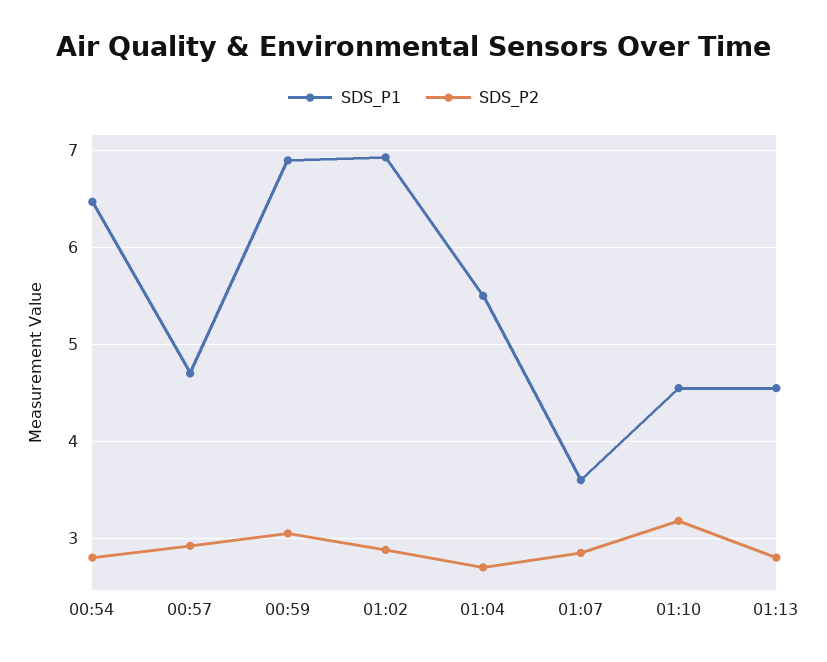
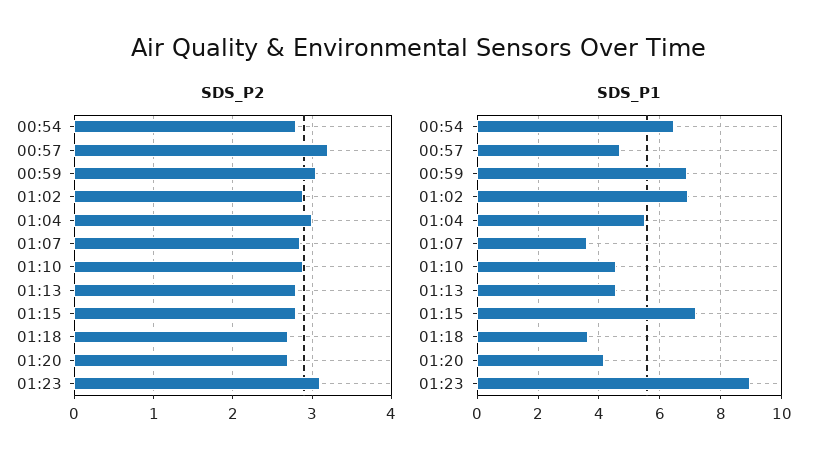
SDS_P2, 00:57: 2.9 -> 3.2
SDS_P2, 01:04: 2.7 -> 3
SDS_P2, 01:10: 3.2 -> 2.9
SDS_P2, 01:15: none -> 2.8
SDS_P2, 01:18: none -> 2.7
SDS_P2, 01:20: none -> 2.7
SDS_P2, 01:23: none -> 3.1
SDS_P1, 01:15: none -> 7.2
SDS_P1, 01:18: none -> 3.6
SDS_P1, 01:20: none -> 4.2
SDS_P1, 01:23: none -> 9

